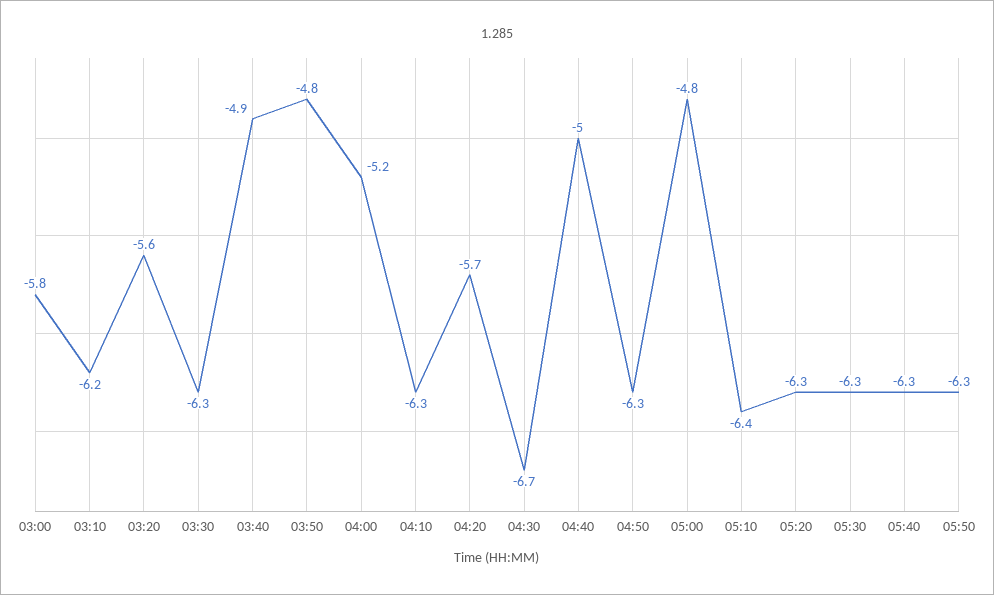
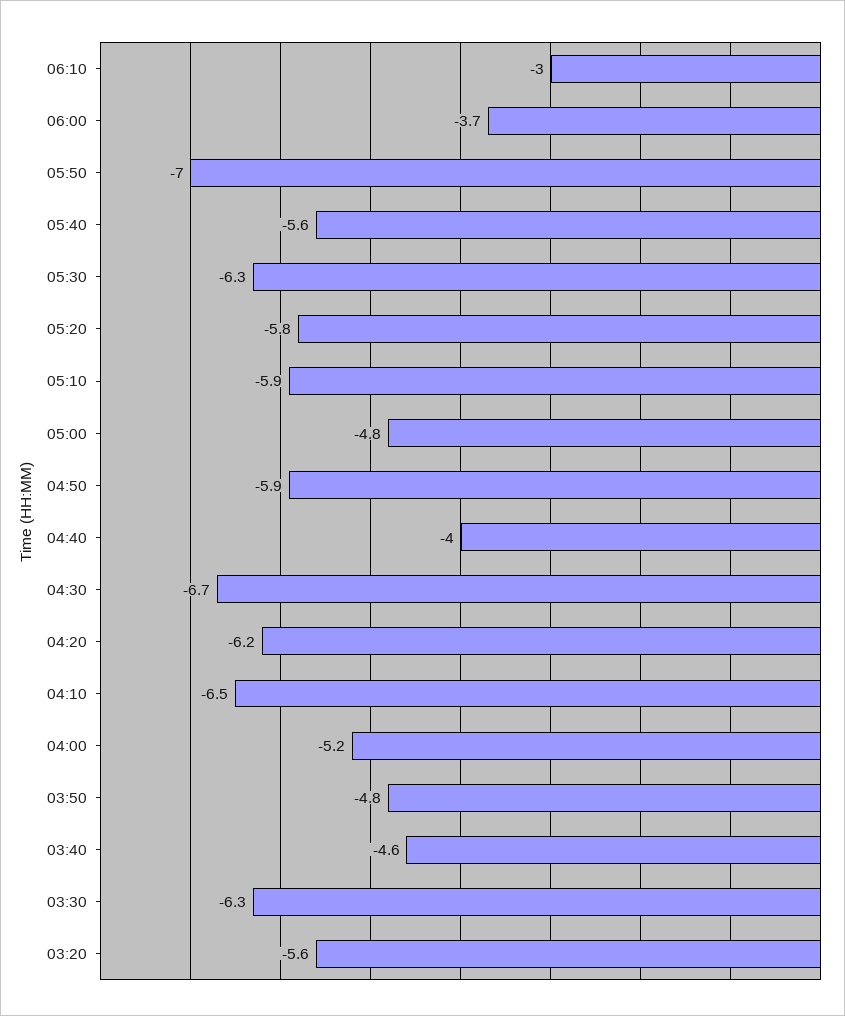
03:00: -5.8 -> none
03:10: -6.2 -> none
03:40: -4.9 -> -4.6
04:10: -6.3 -> -6.5
04:20: -5.7 -> -6.2
04:40: -5 -> -4
04:50: -6.3 -> -5.9
05:10: -6.4 -> -5.9
05:20: -6.3 -> -5.8
05:40: -6.3 -> -5.6
05:50: -6.3 -> -7
06:10: none -> -3
06:00: none -> -3.7

